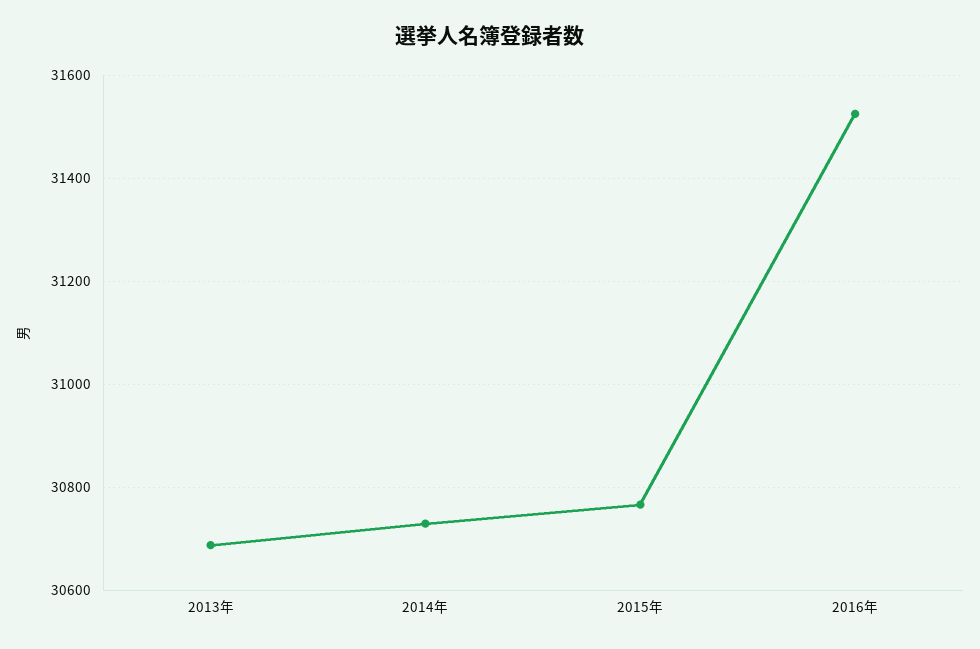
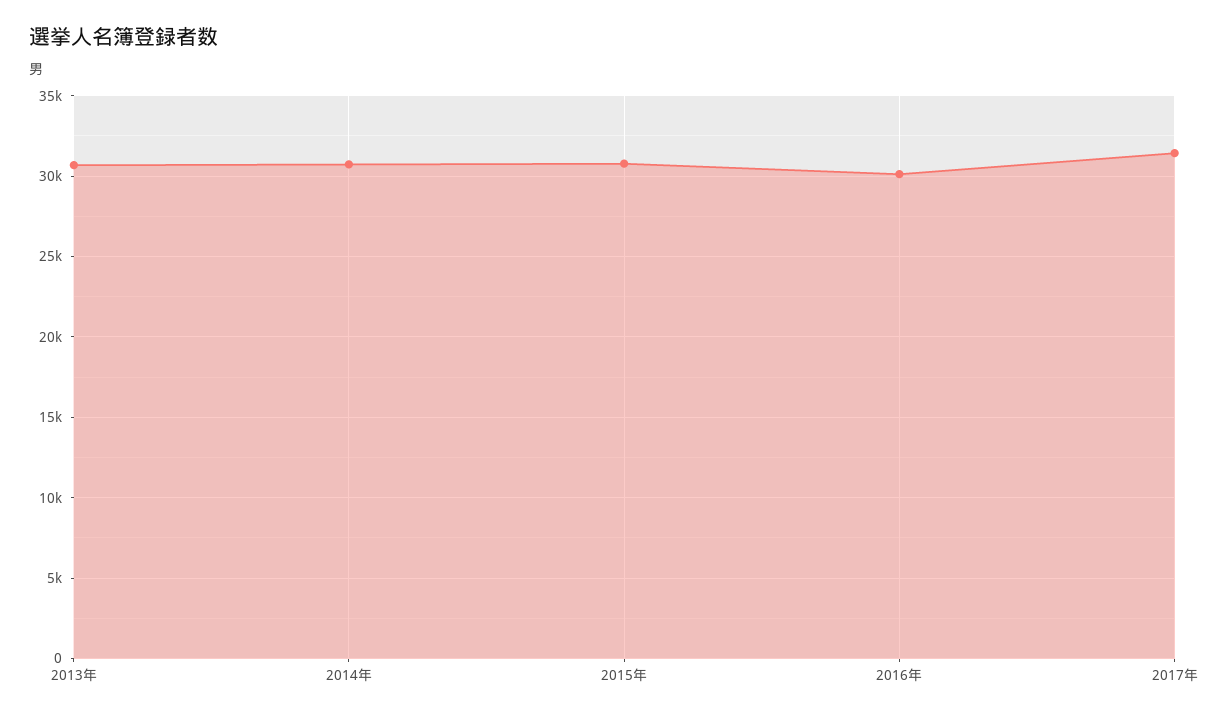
2016年: 31520 -> 30000
2017年: none -> 31500

